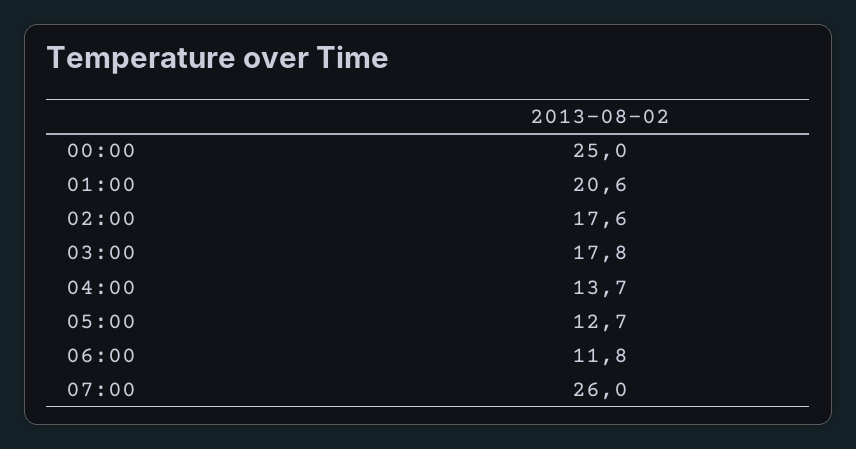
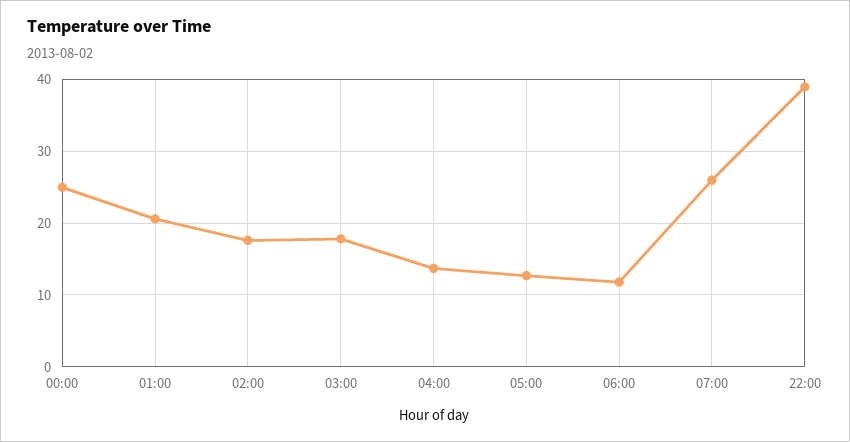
22:00: none -> 39

